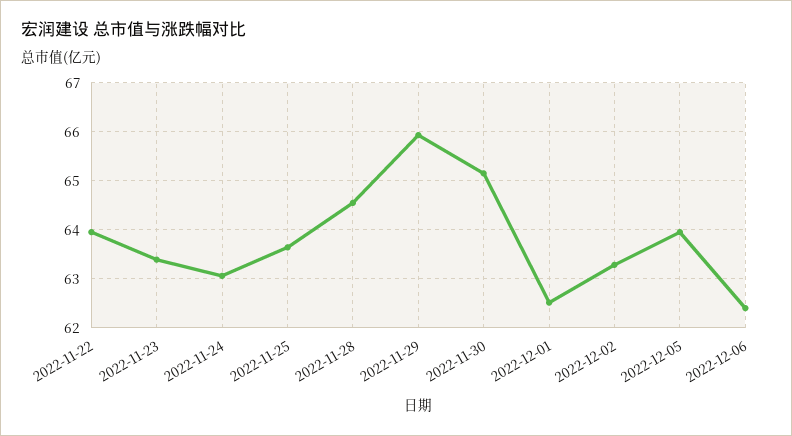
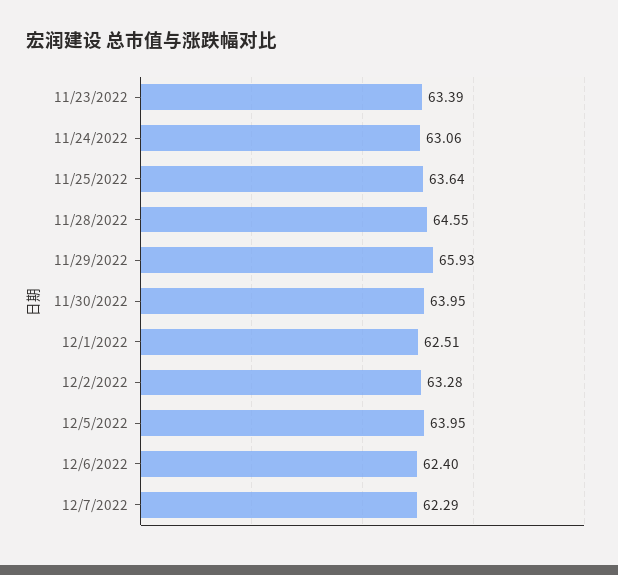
2022-11-22: 64 -> none
2022-11-30: 65.2 -> 63.95
12/7/2022: none -> 62.29

